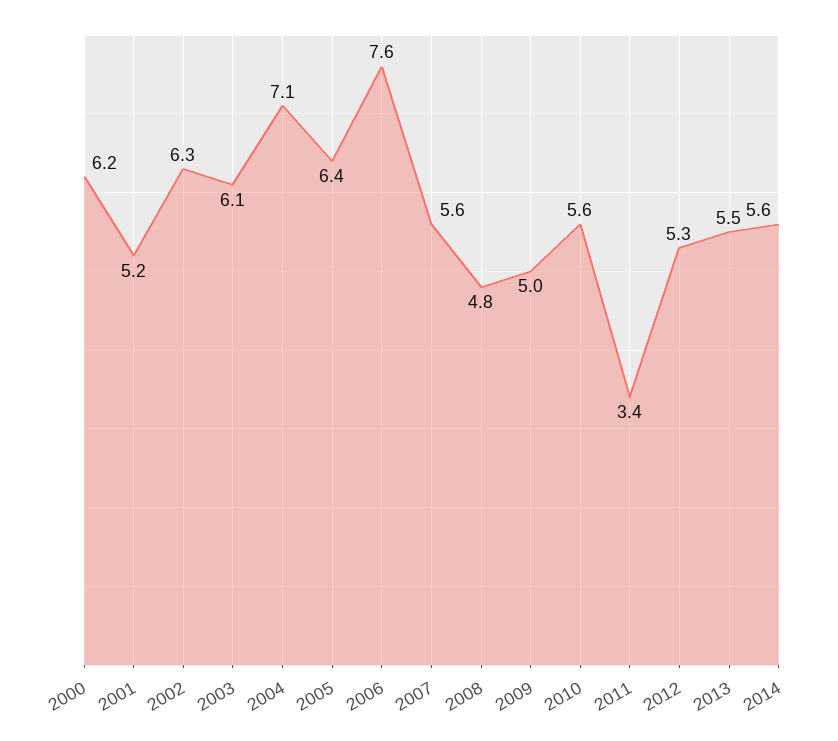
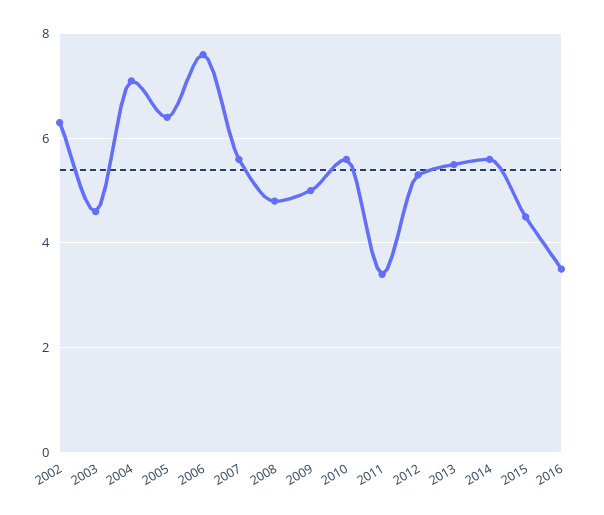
2000: 6.2 -> none
2001: 5.2 -> none
2003: 6.1 -> 4.5
2015: none -> 4.5
2016: none -> 3.5

